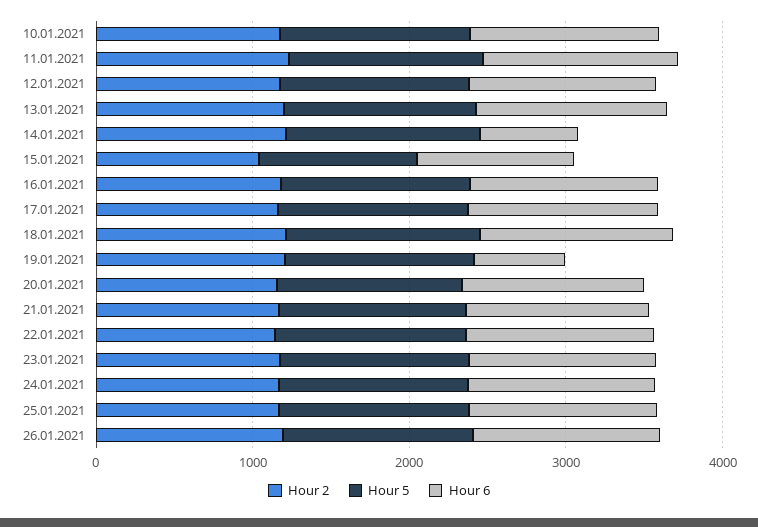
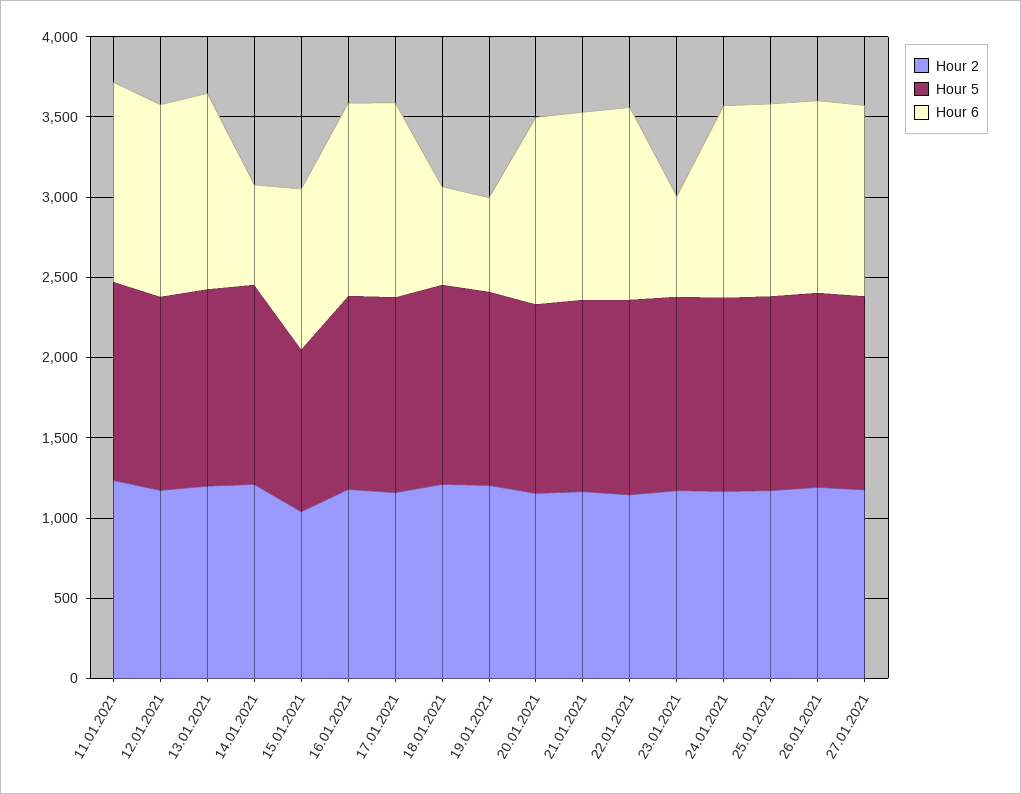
Hour 2, 10.01.2021: 1200 -> none
Hour 5, 10.01.2021: 1200 -> none
Hour 6, 10.01.2021: 1200 -> none
Hour 6, 18.01.2021: 1200 -> 600
Hour 6, 23.01.2021: 1200 -> 600
Hour 2, 27.01.2021: none -> 1200
Hour 5, 27.01.2021: none -> 1200
Hour 6, 27.01.2021: none -> 1200

